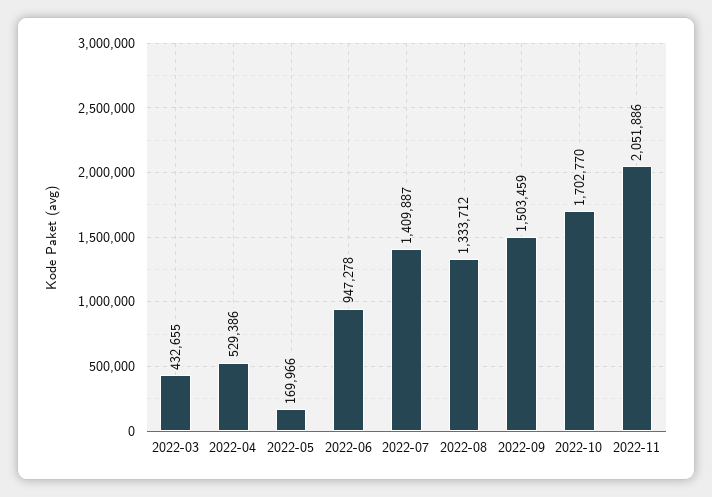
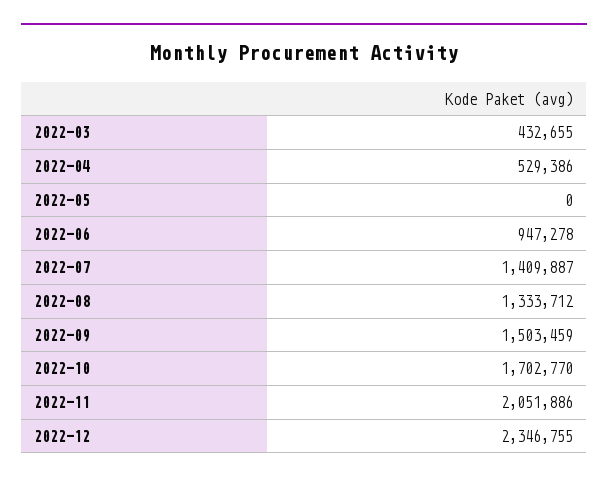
2022-05: 169966 -> 0
2022-12: none -> 2346755

